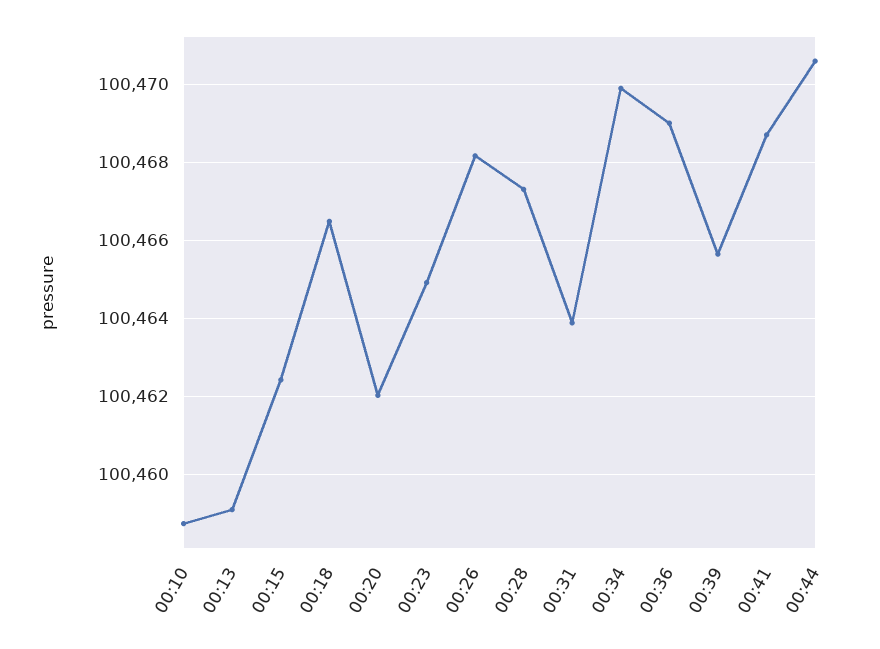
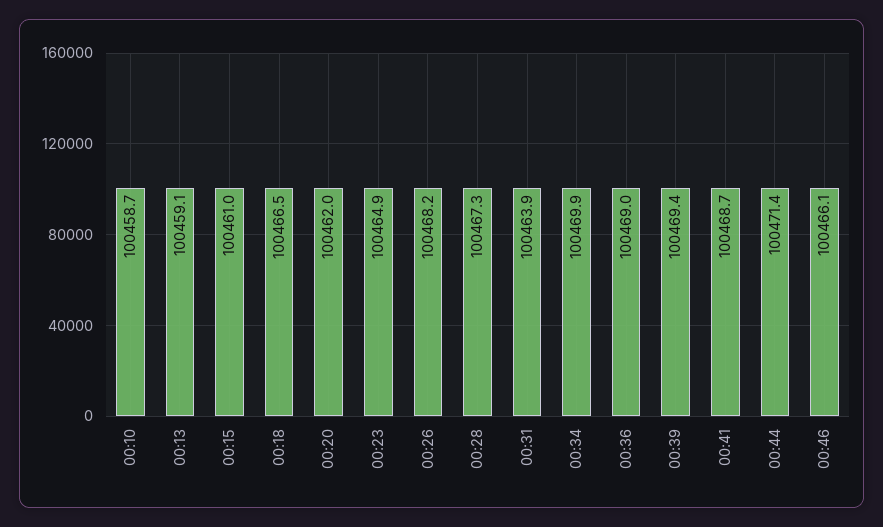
00:15: 100462.4 -> 100461
00:39: 100465.6 -> 100469.4
00:44: 100470.6 -> 100471.4
00:46: none -> 100466.1

